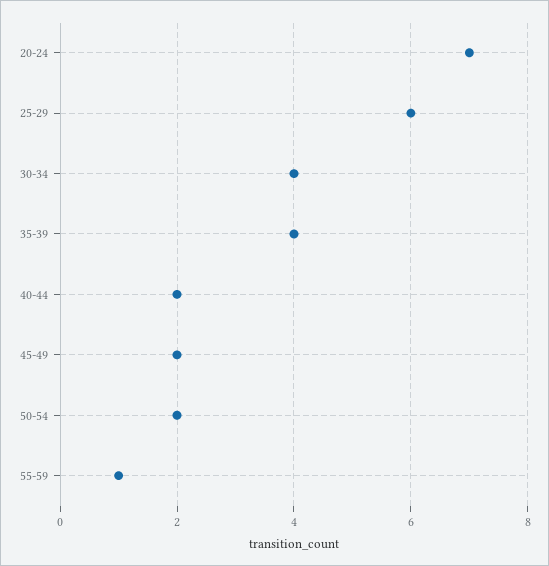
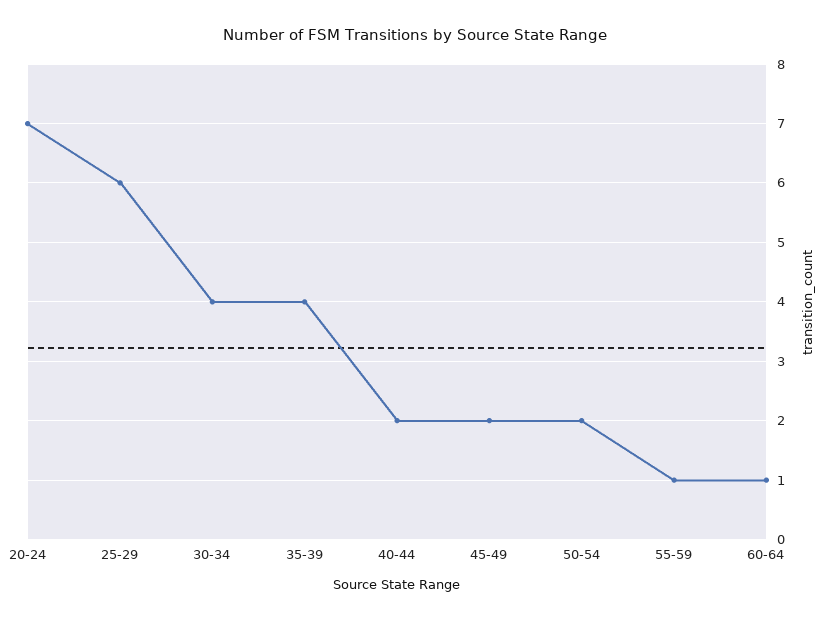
60-64: none -> 1

